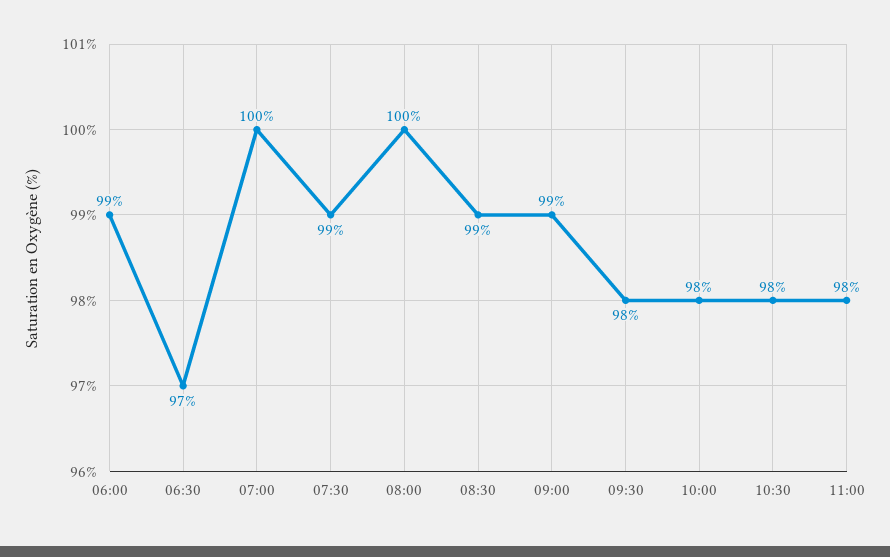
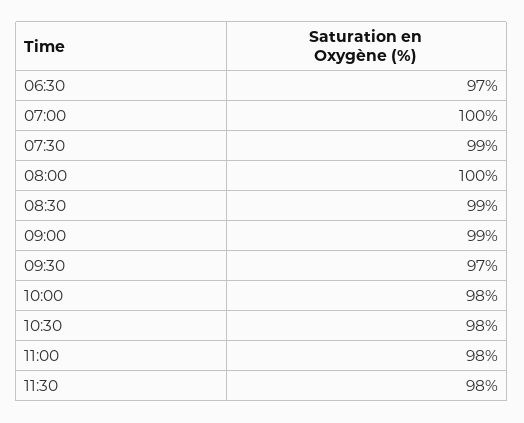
06:00: 99 -> none
09:30: 98 -> 97
11:30: none -> 98

